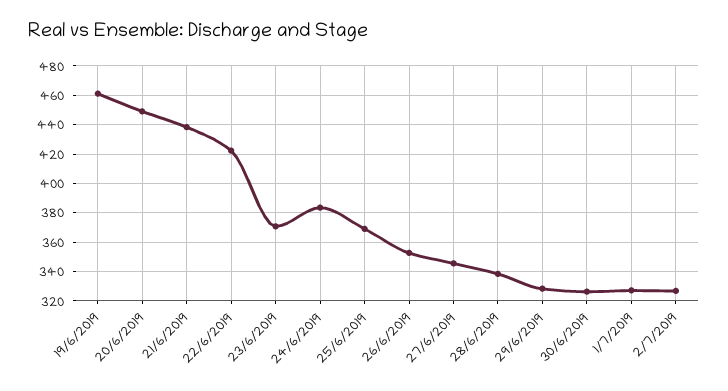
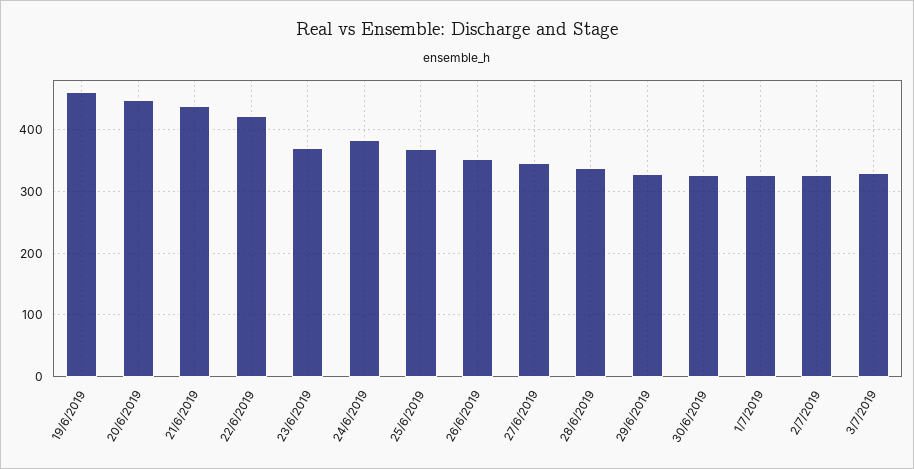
3/7/2019: none -> 330

